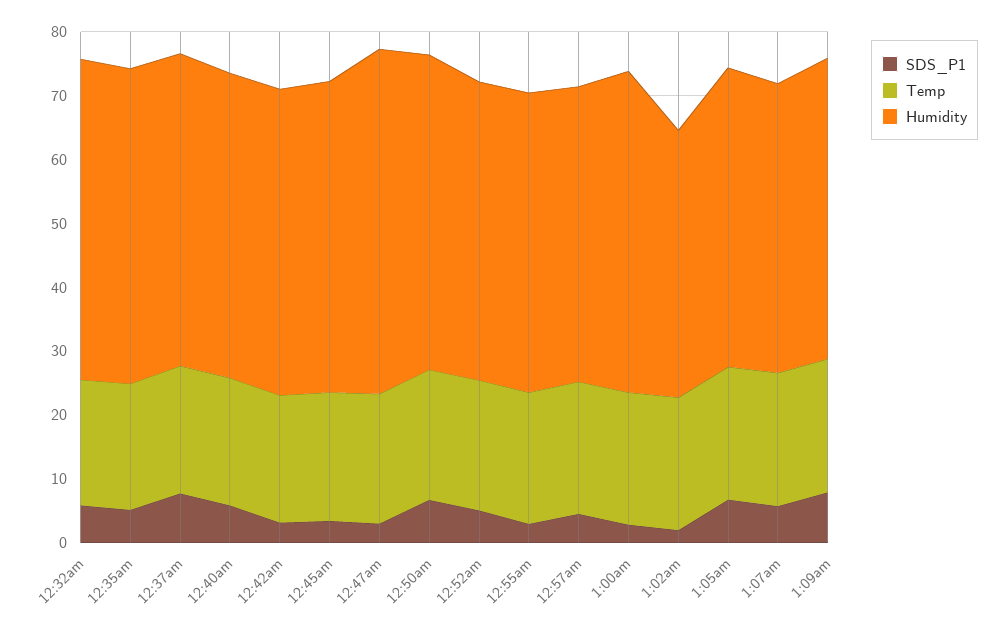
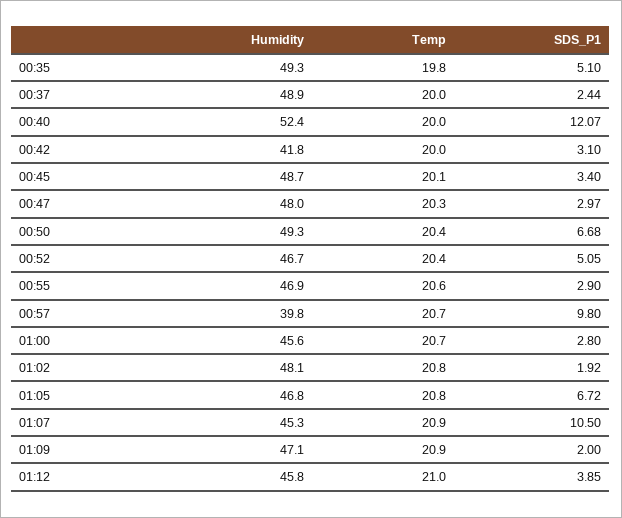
SDS_P1, 12:32am: 6 -> none
Temp, 12:32am: 20 -> none
Humidity, 12:32am: 50 -> none
SDS_P1, 12:37am: 8 -> 2.44
SDS_P1, 12:40am: 6 -> 12.07
Humidity, 12:40am: 48 -> 52.4
Humidity, 12:42am: 48 -> 41.8
Humidity, 12:47am: 54 -> 48
SDS_P1, 12:57am: 4 -> 9.8
Humidity, 12:57am: 46 -> 39.8
Humidity, 1:00am: 50 -> 45.6
Humidity, 1:02am: 42 -> 48.1
SDS_P1, 1:07am: 6 -> 10.5
SDS_P1, 1:09am: 8 -> 2
Humidity, 01:12: none -> 45.8
Temp, 01:12: none -> 21
SDS_P1, 01:12: none -> 3.85

